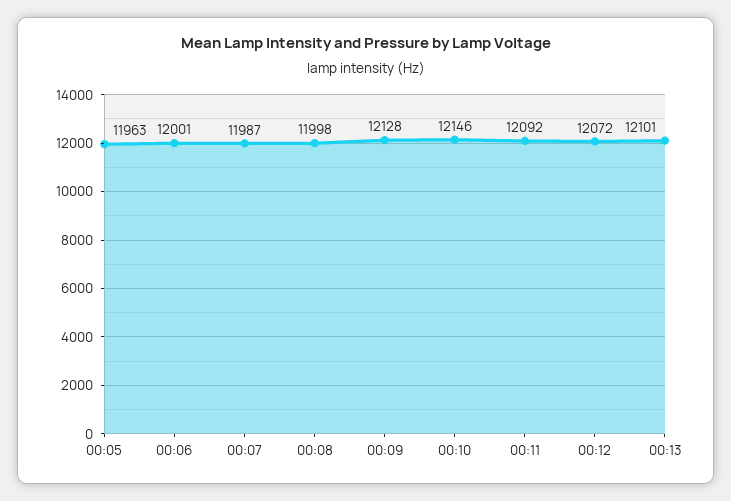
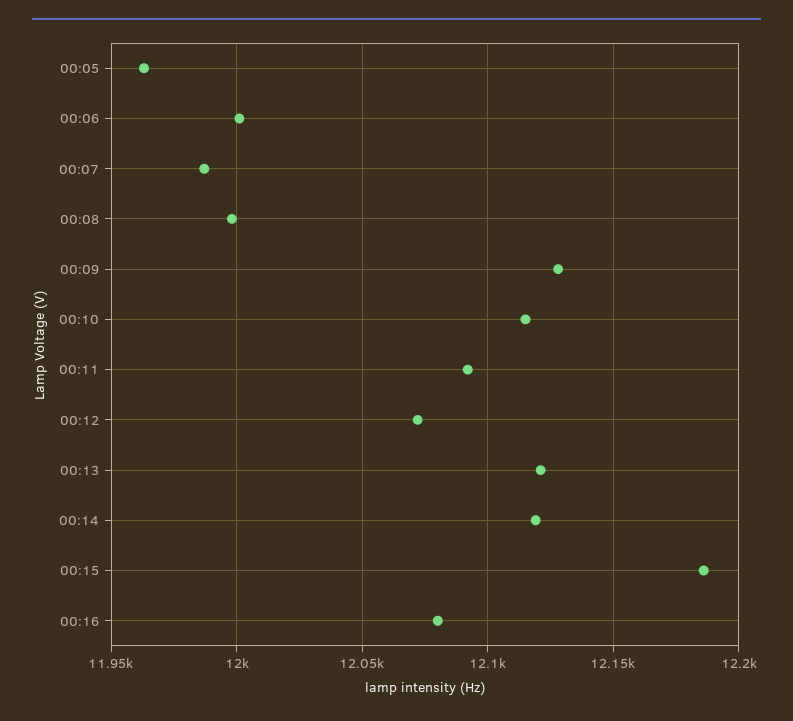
00:10: 12146 -> 12115
00:13: 12101 -> 12120
00:14: none -> 12120
00:15: none -> 12185
00:16: none -> 12080

